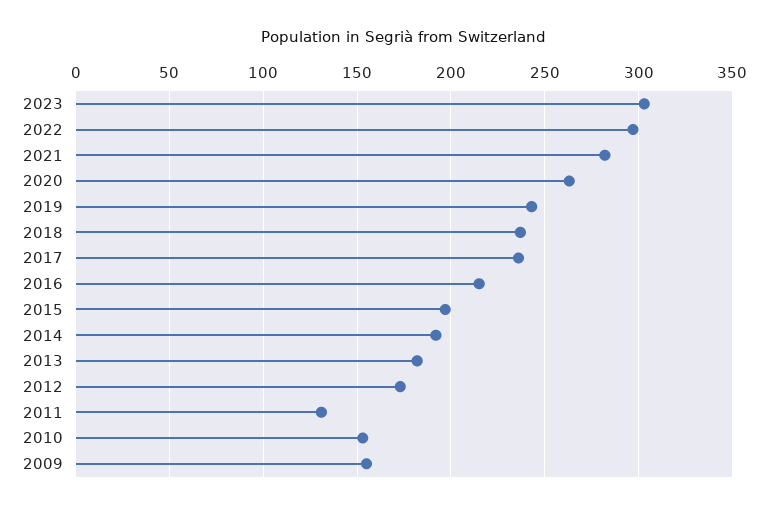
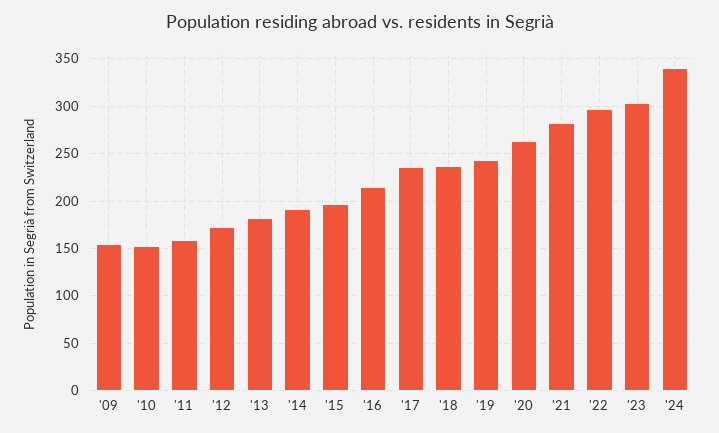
2011: 130 -> 160
'24: none -> 340

